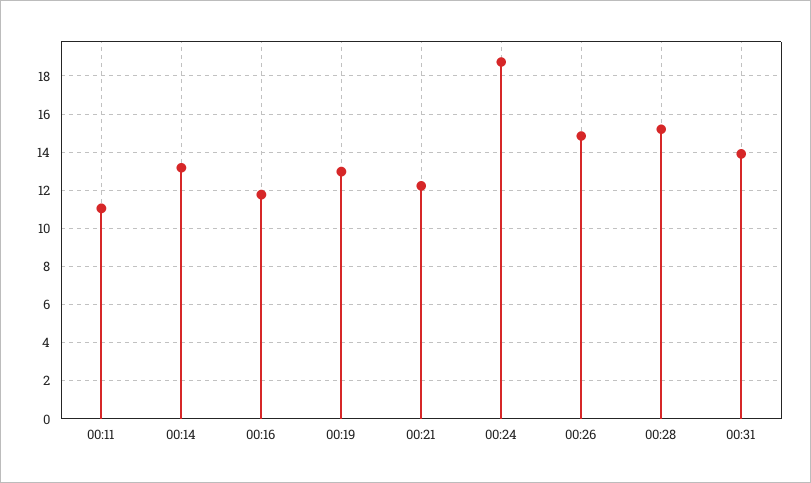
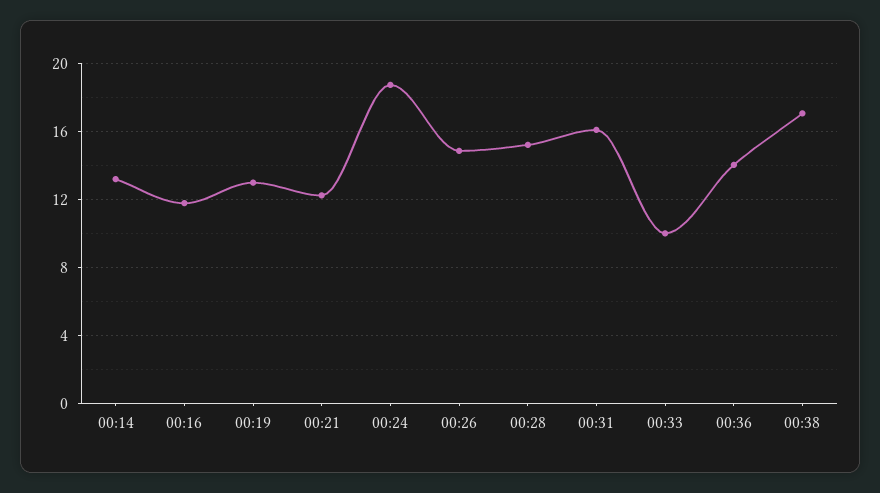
00:11: 11 -> none
00:31: 14 -> 16
00:33: none -> 10
00:36: none -> 14
00:38: none -> 17

